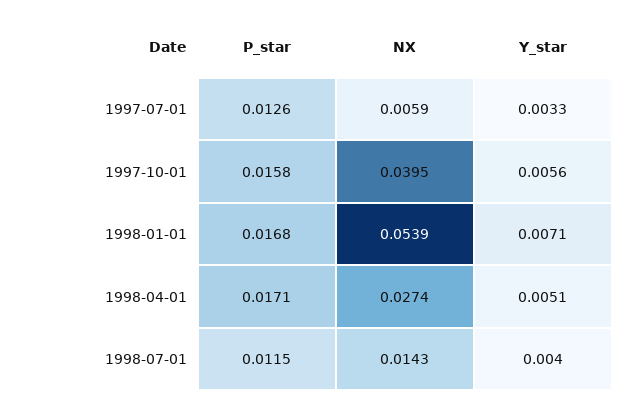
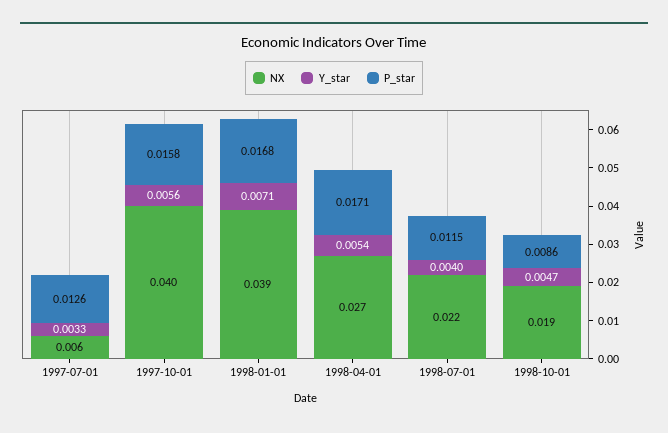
NX, 1998-01-01: 0.0539 -> 0.039
Y_star, 1998-04-01: 0.0051 -> 0.0054
NX, 1998-07-01: 0.0143 -> 0.022
NX, 1998-10-01: none -> 0.019
Y_star, 1998-10-01: none -> 0.0047
P_star, 1998-10-01: none -> 0.0086

